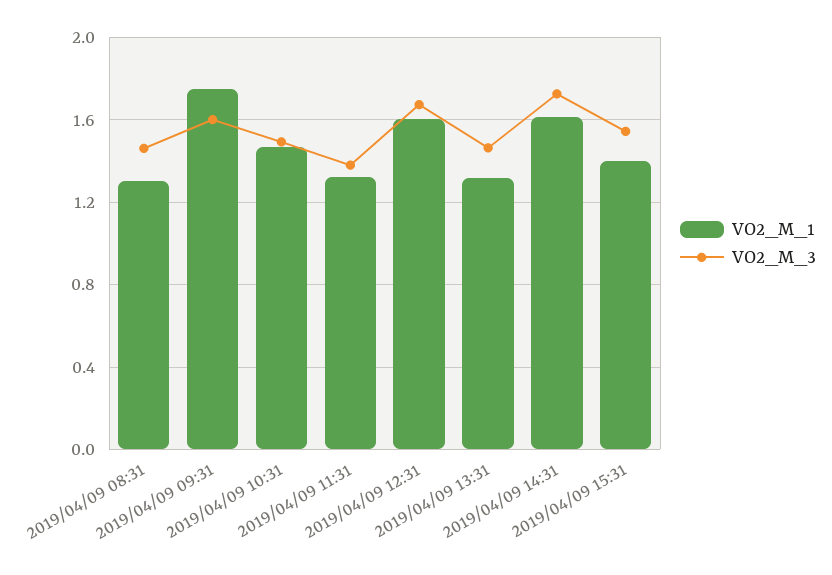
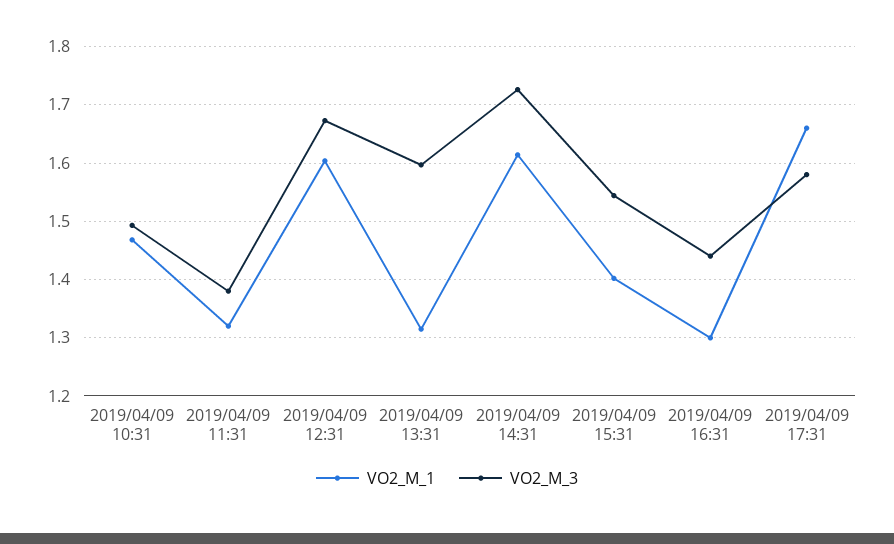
VO2_M_1, 2019/04/09 08:31: 1.3 -> none
VO2_M_3, 2019/04/09 08:31: 1.45 -> none
VO2_M_1, 2019/04/09 09:31: 1.75 -> none
VO2_M_3, 2019/04/09 09:31: 1.6 -> none
VO2_M_3, 2019/04/09 13:31: 1.45 -> 1.6
VO2_M_1, 2019/04/09 16:31: none -> 1.3
VO2_M_3, 2019/04/09 16:31: none -> 1.44
VO2_M_1, 2019/04/09 17:31: none -> 1.66
VO2_M_3, 2019/04/09 17:31: none -> 1.58

